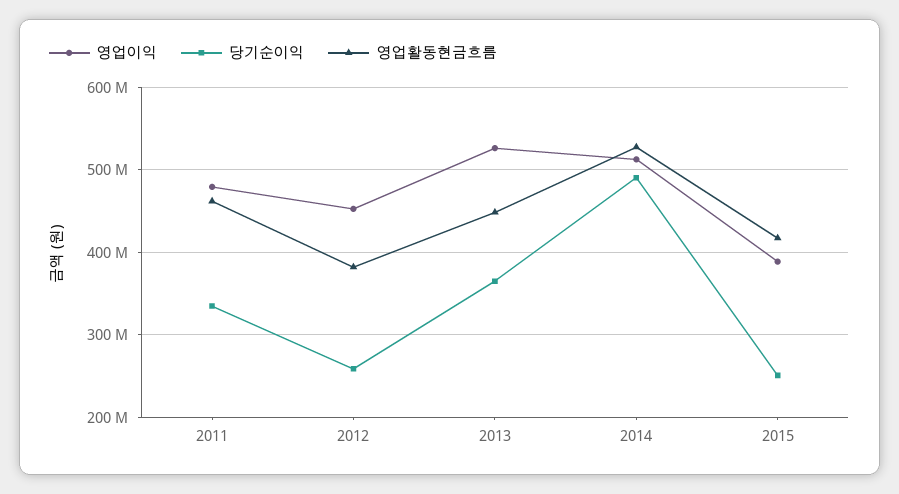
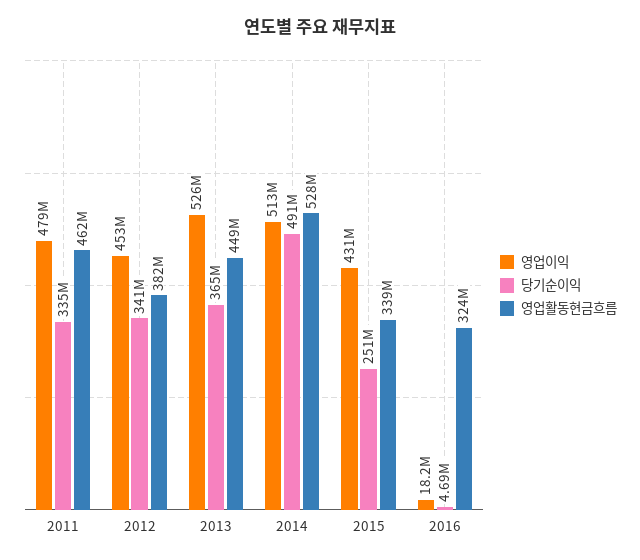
당기순이익, 2012: 260000000 -> 341000000
영업이익, 2015: 390000000 -> 431000000
영업활동현금흐름, 2015: 420000000 -> 339000000
영업이익, 2016: none -> 18200000
당기순이익, 2016: none -> 4690000
영업활동현금흐름, 2016: none -> 324000000

